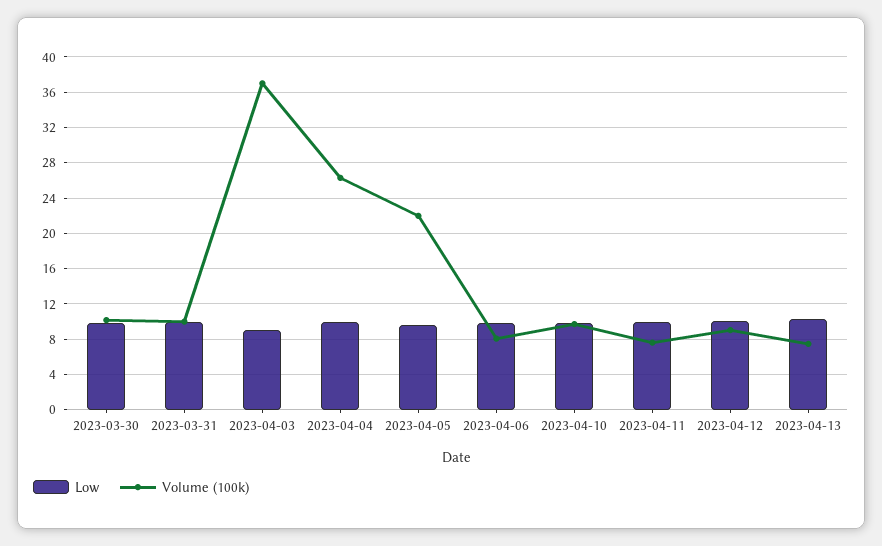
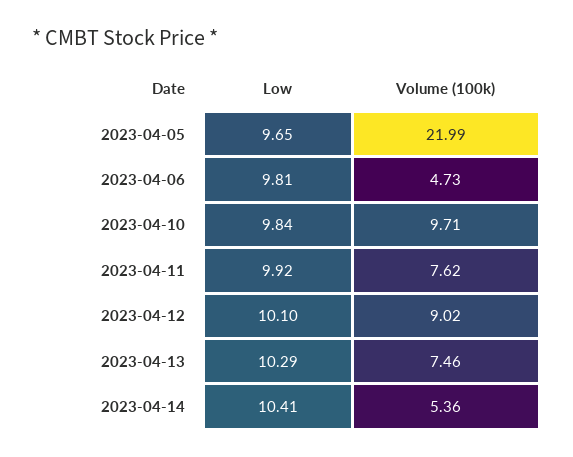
Low, 2023-03-30: 10 -> none
Volume (100k), 2023-03-30: 10 -> none
Low, 2023-03-31: 10 -> none
Volume (100k), 2023-03-31: 10 -> none
Low, 2023-04-03: 9 -> none
Volume (100k), 2023-04-03: 37 -> none
Low, 2023-04-04: 10 -> none
Volume (100k), 2023-04-04: 26 -> none
Volume (100k), 2023-04-06: 8 -> 4.73
Low, 2023-04-14: none -> 10.41
Volume (100k), 2023-04-14: none -> 5.36

